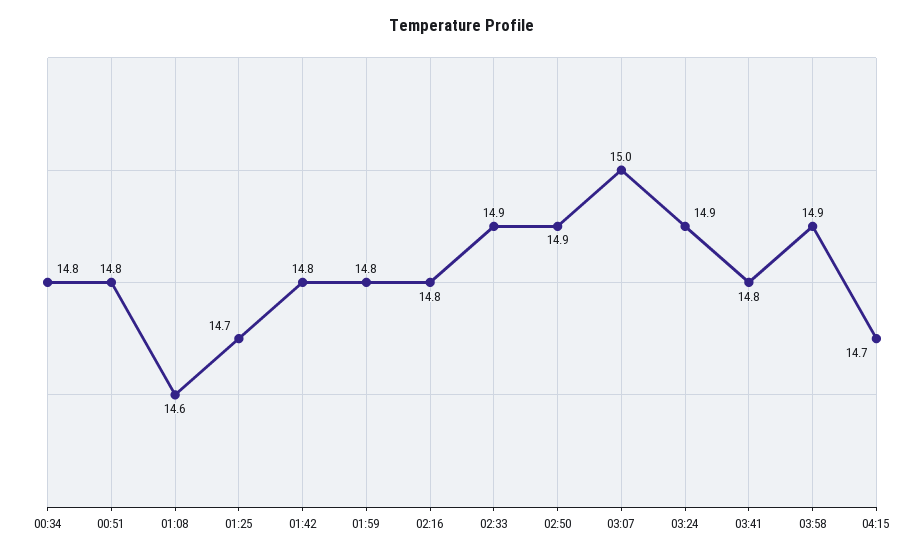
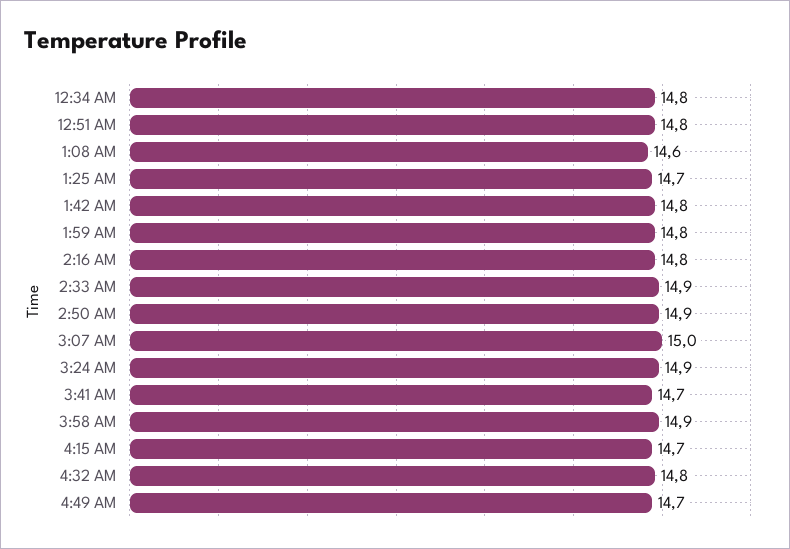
03:41: 14.8 -> 14.7
4:32 AM: none -> 14.8
4:49 AM: none -> 14.7

